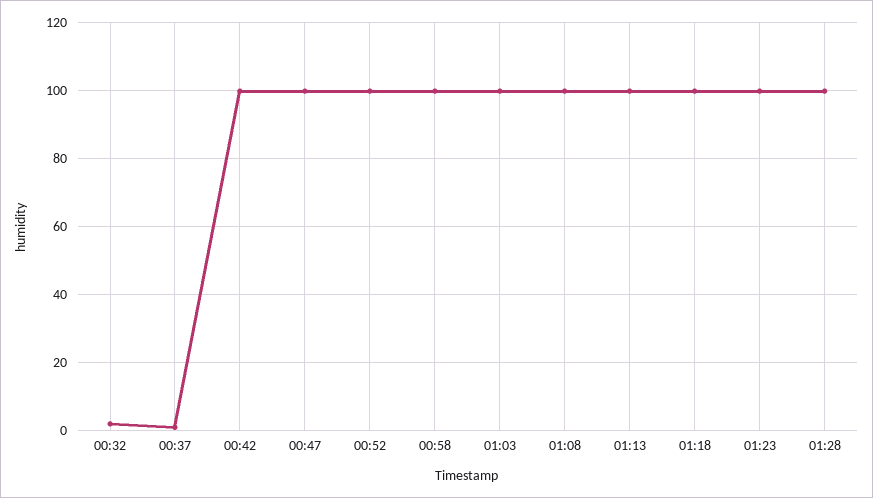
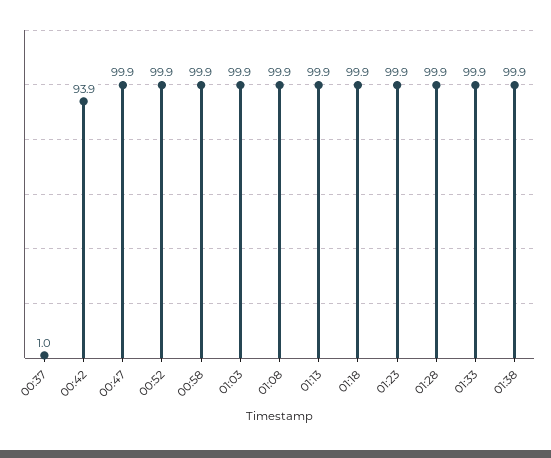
00:32: 2 -> none
00:42: 100 -> 93.9
01:33: none -> 99.9
01:38: none -> 99.9

